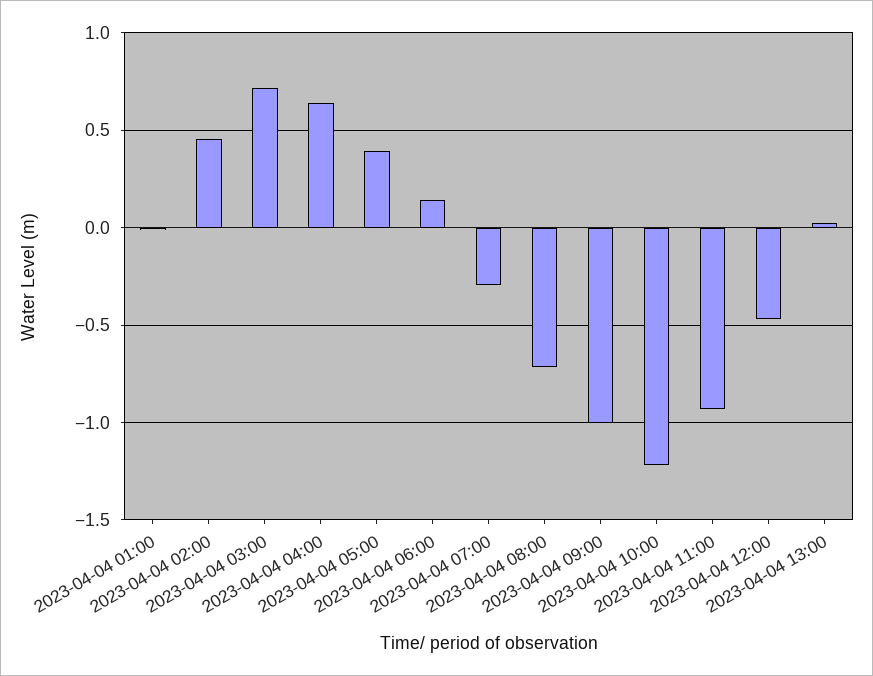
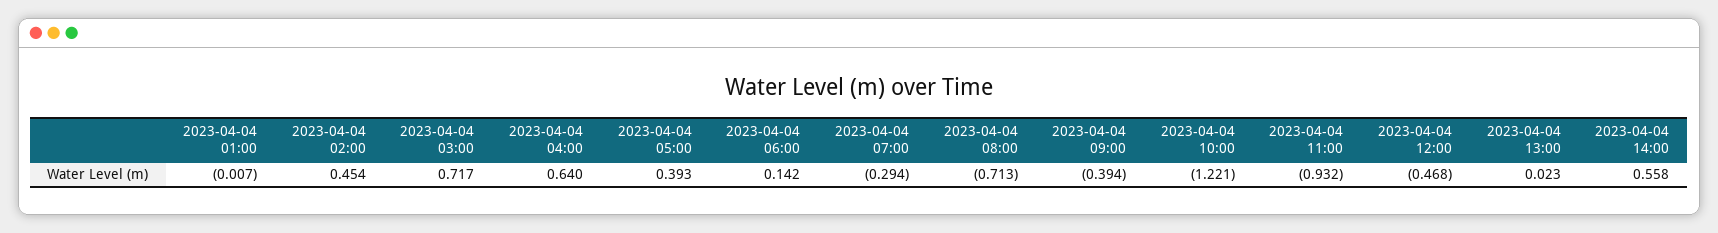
2023-04-04 09:00: -1 -> -0.394
2023-04-04 14:00: none -> 0.558

